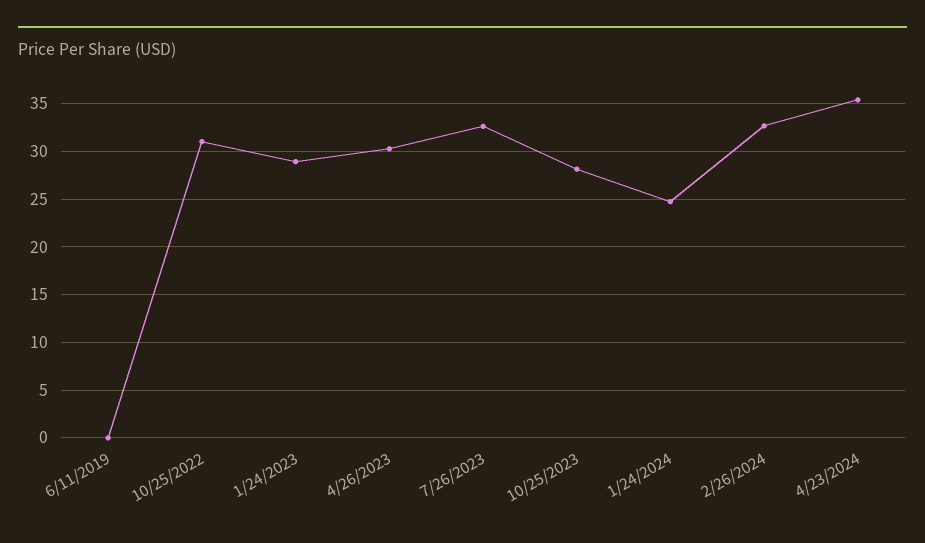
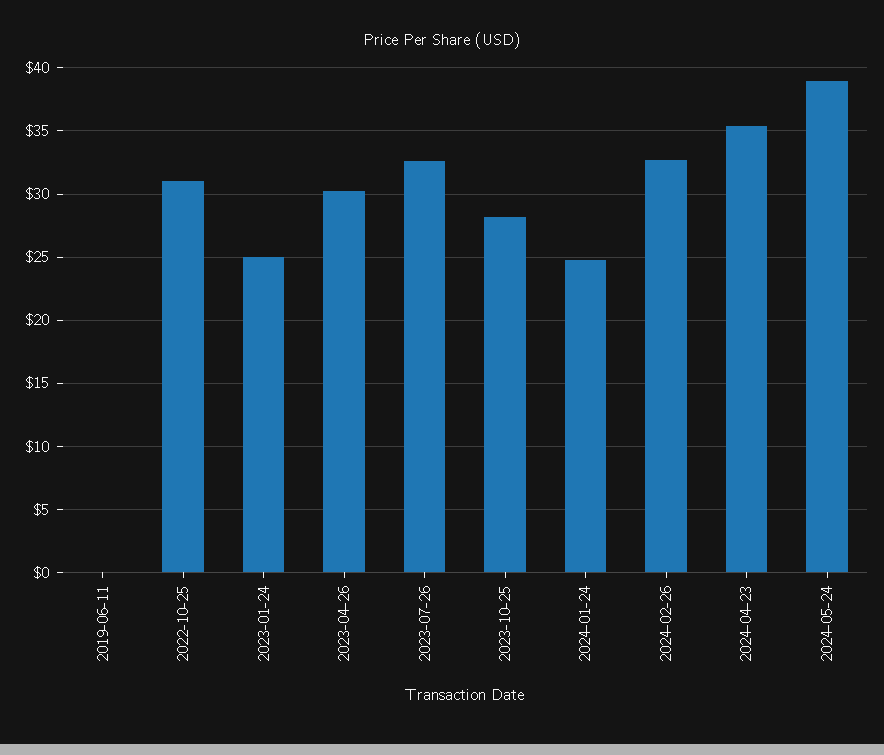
1/24/2023: 29 -> 25
2024-05-24: none -> 39

